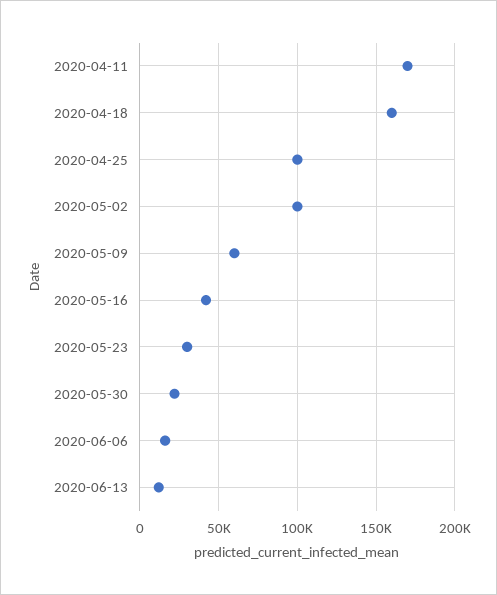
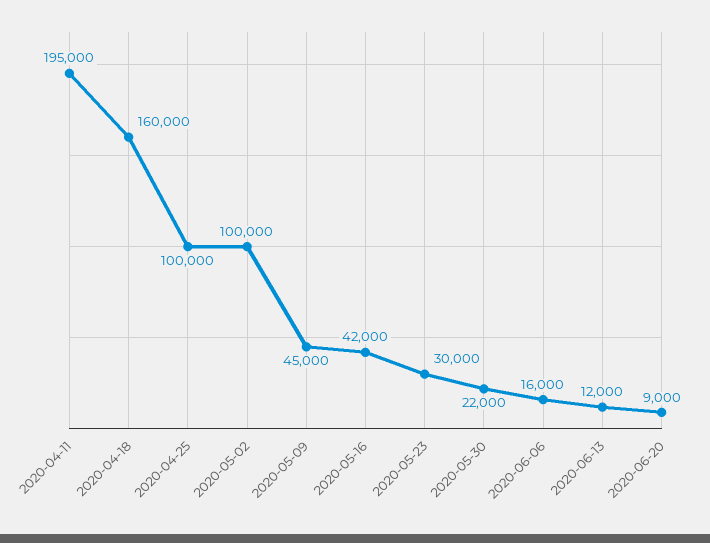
2020-04-11: 170000 -> 195000
2020-05-09: 60000 -> 45000
2020-06-20: none -> 9000

